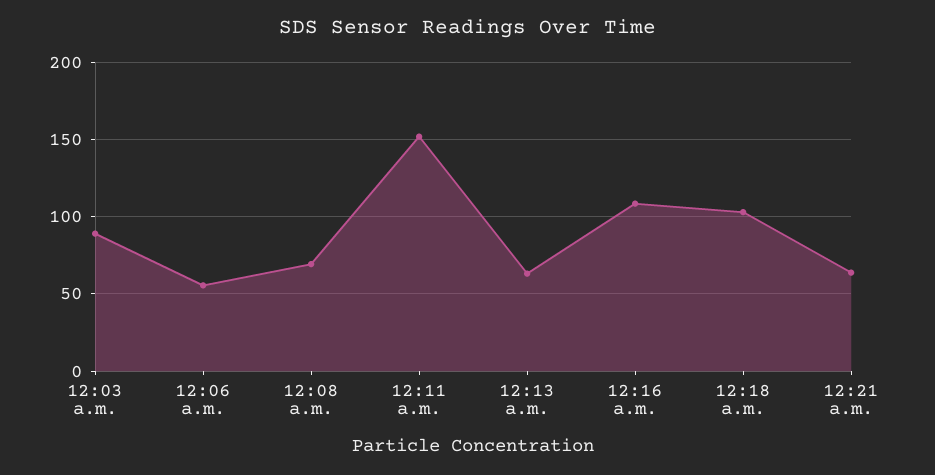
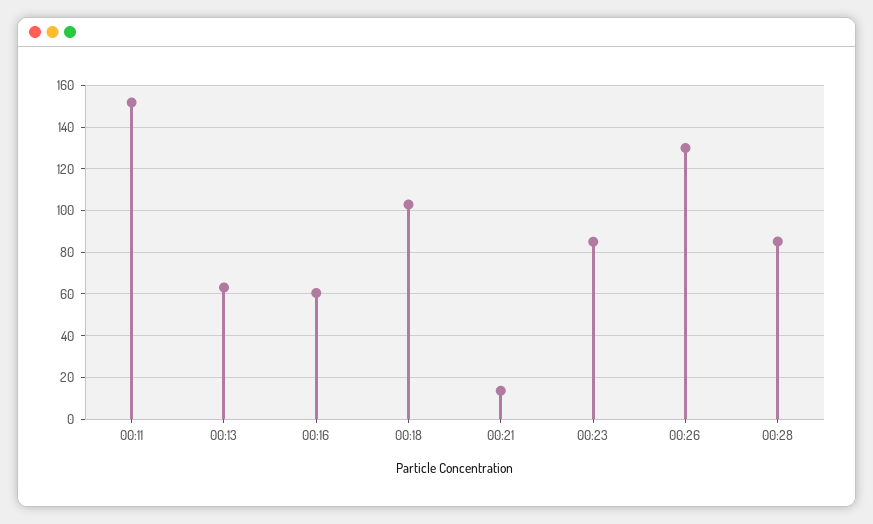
12:03 a.m.: 90 -> none
12:06 a.m.: 55 -> none
12:08 a.m.: 70 -> none
12:16 a.m.: 110 -> 60
12:21 a.m.: 65 -> 15
00:23: none -> 85
00:26: none -> 130
00:28: none -> 85

